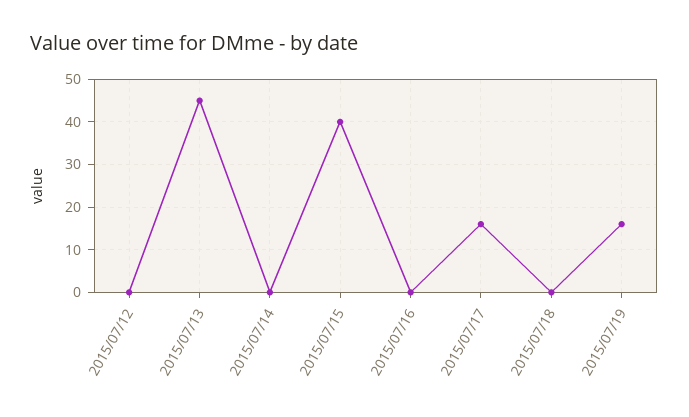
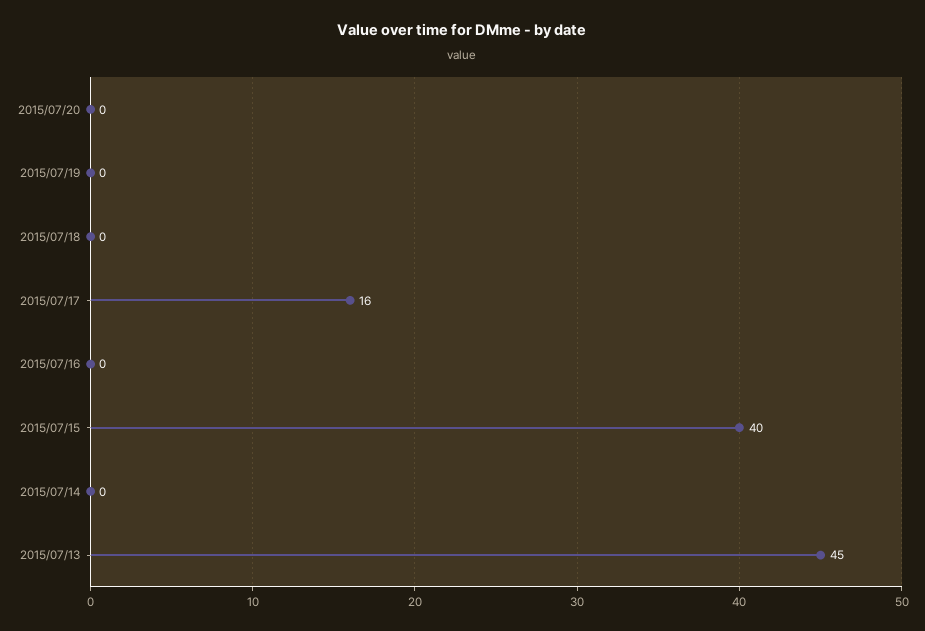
2015/07/12: 0 -> none
2015/07/19: 15 -> 0
2015/07/20: none -> 0

